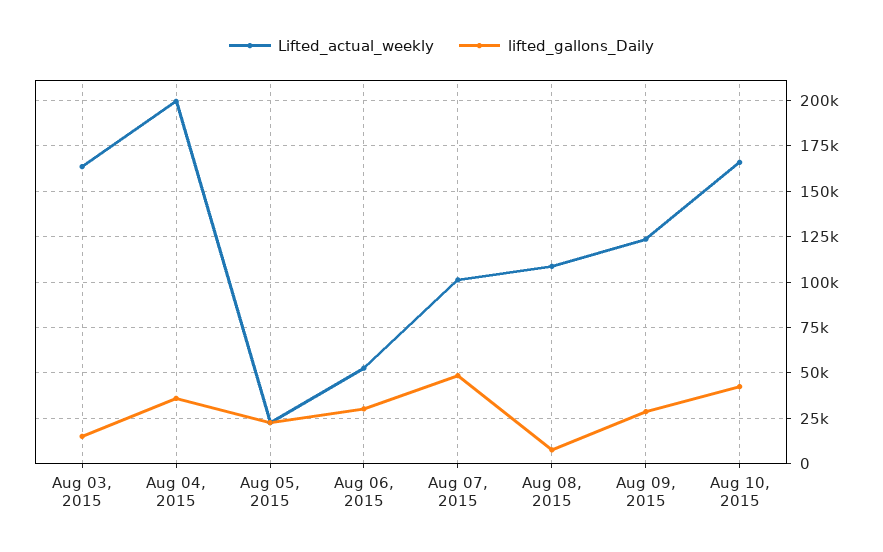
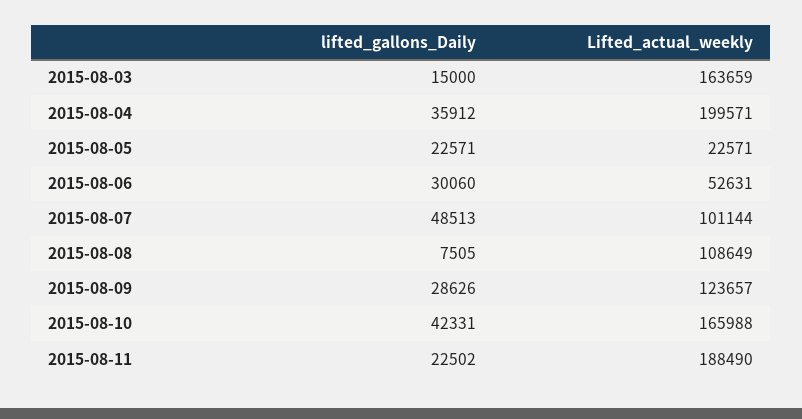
lifted_gallons_Daily, 2015-08-11: none -> 22502
Lifted_actual_weekly, 2015-08-11: none -> 188490

